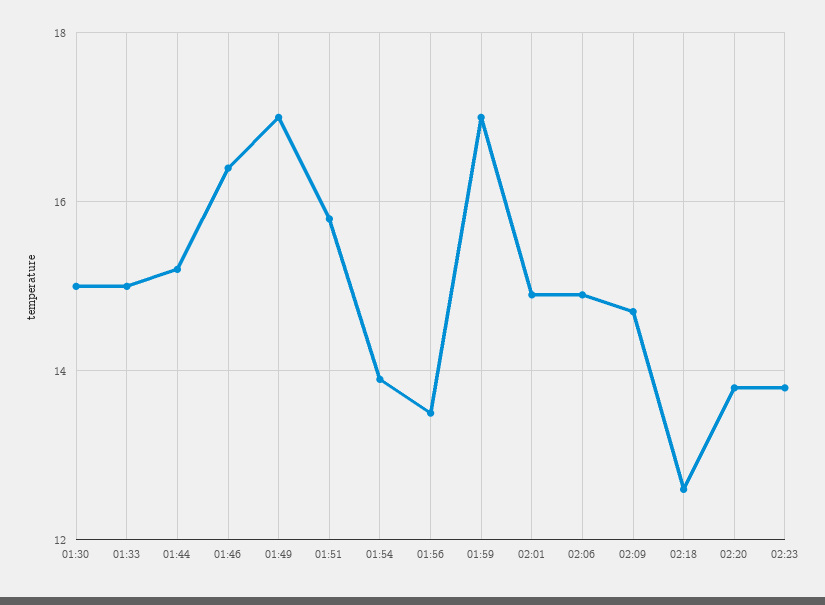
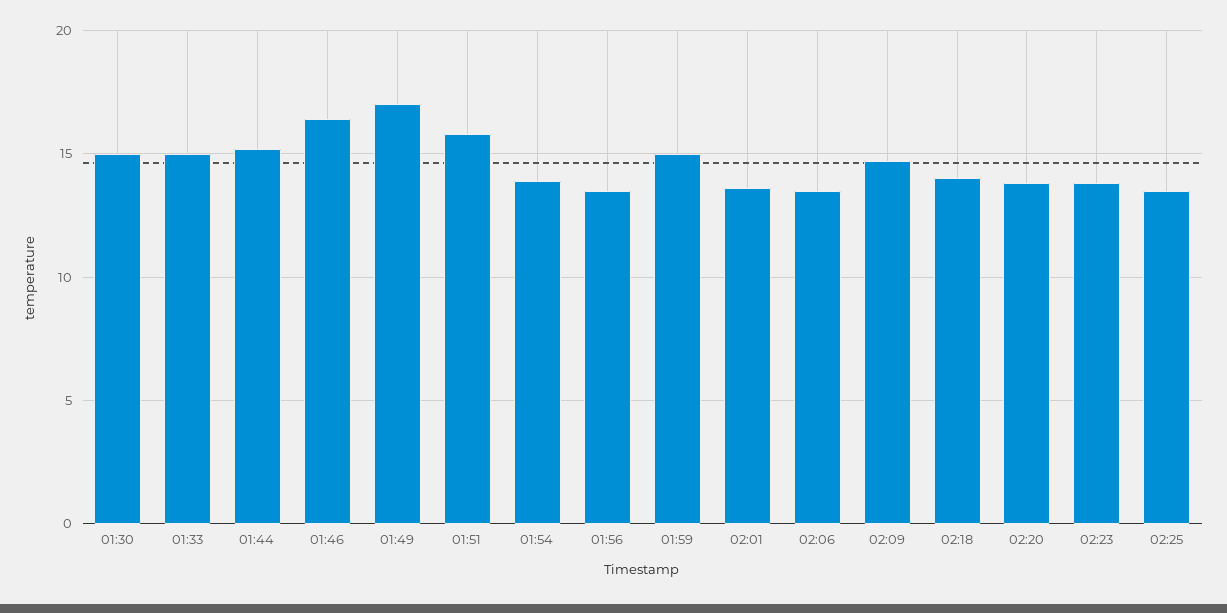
01:59: 17 -> 15
02:01: 15 -> 13.5
02:06: 15 -> 13.5
02:18: 12.5 -> 14
02:25: none -> 13.5

